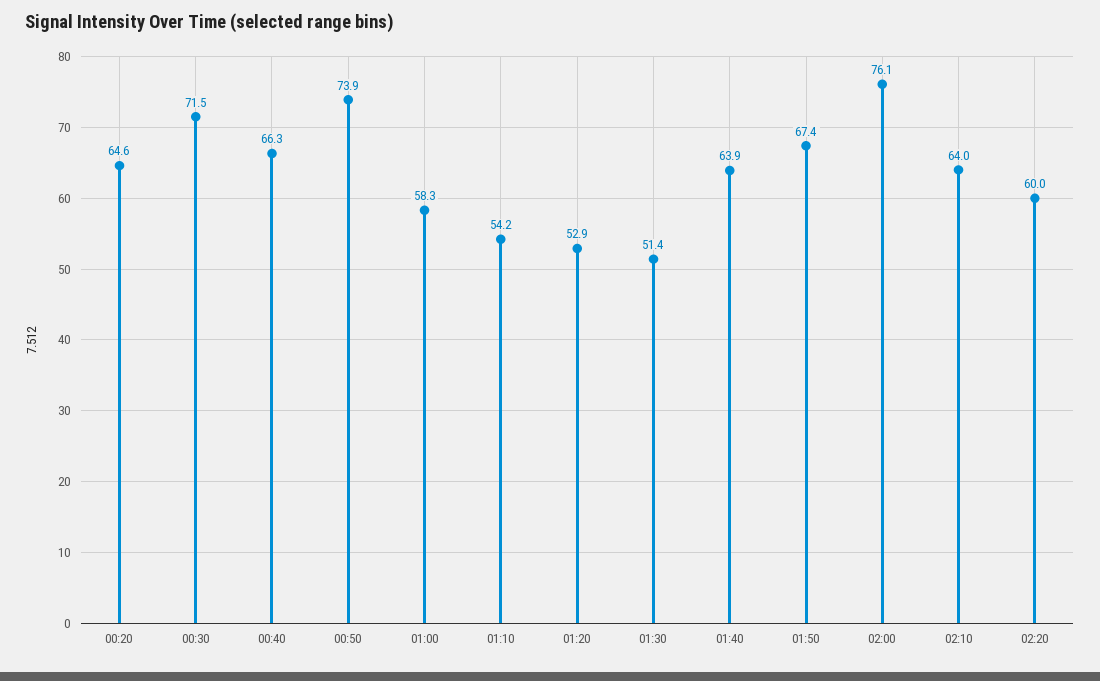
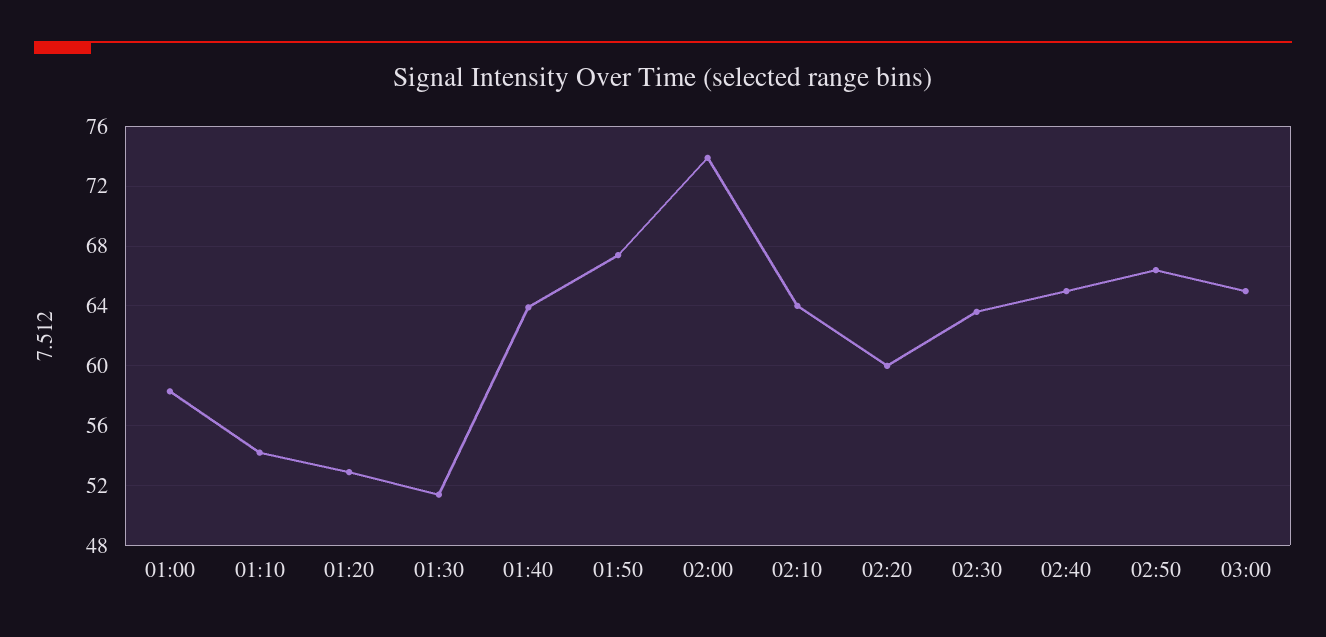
00:20: 64.6 -> none
00:30: 71.5 -> none
00:40: 66.3 -> none
00:50: 73.9 -> none
02:00: 76.1 -> 74
02:30: none -> 63.5
02:40: none -> 65
02:50: none -> 66.5
03:00: none -> 65

